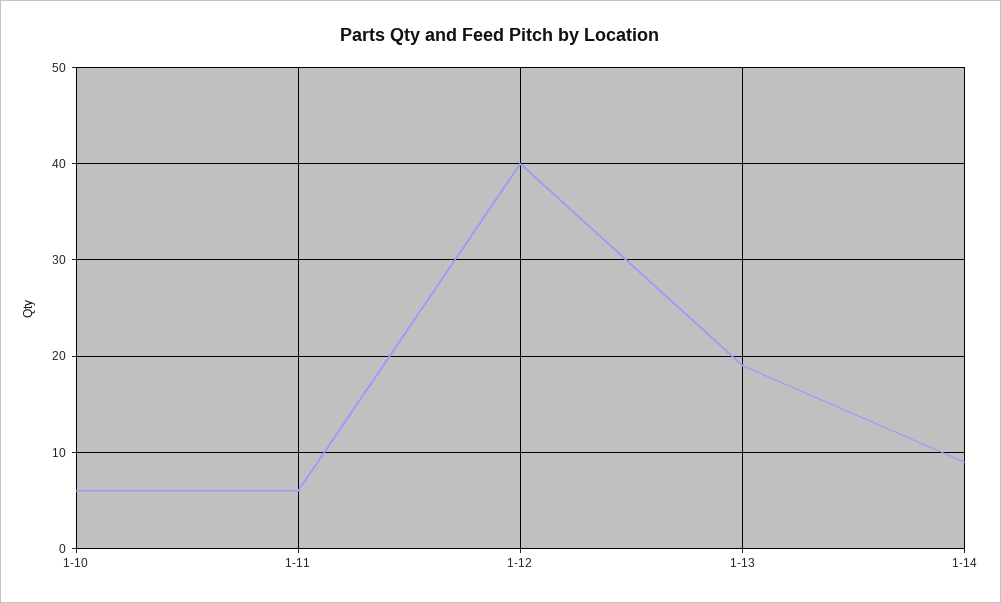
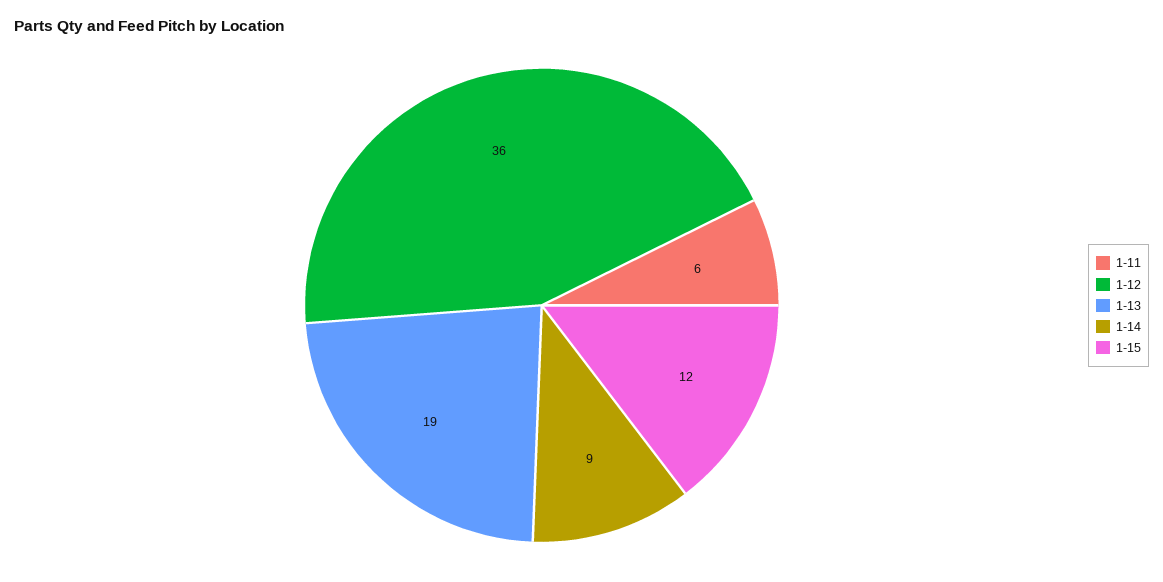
1-10: 6 -> none
1-12: 40 -> 36
1-15: none -> 12

